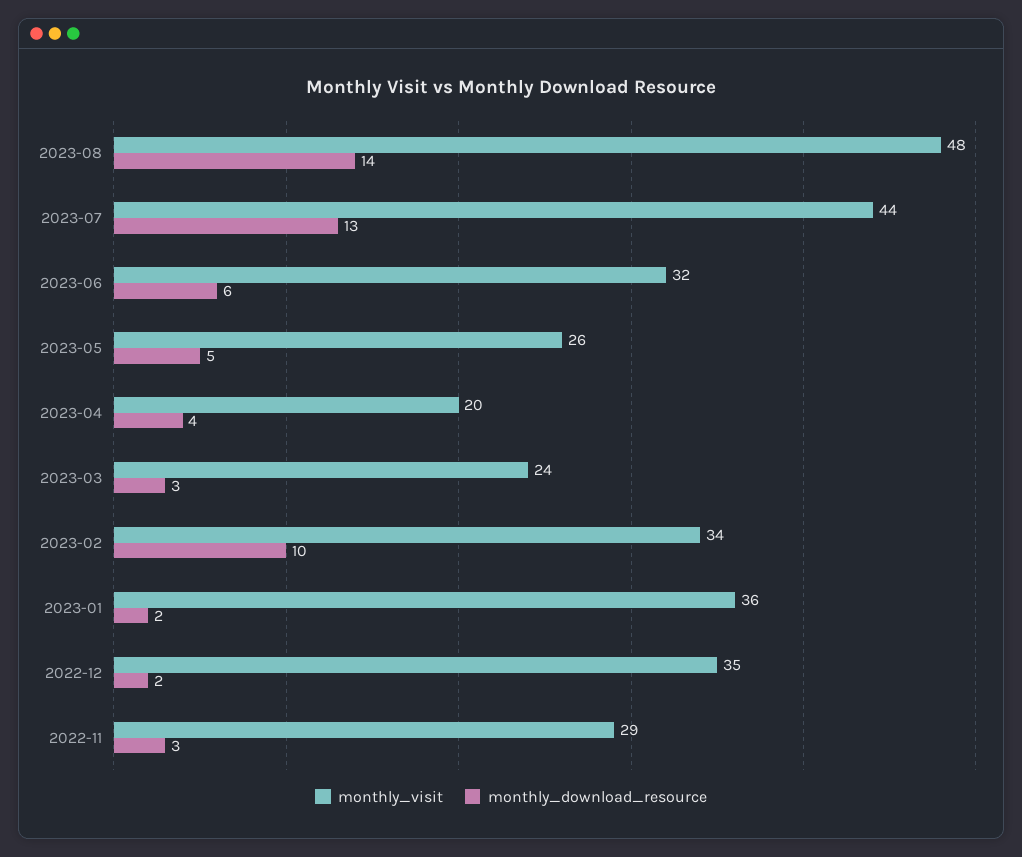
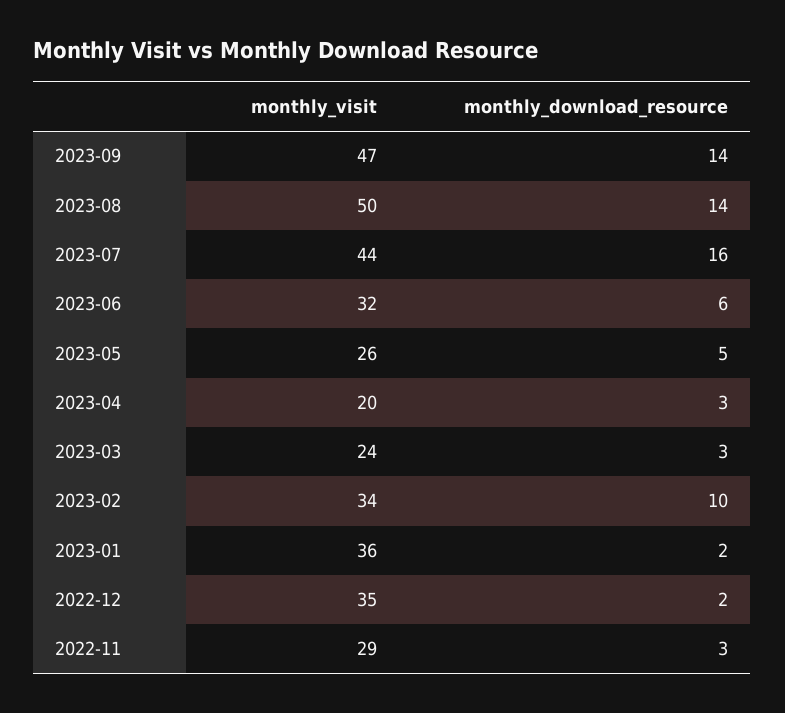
monthly_visit, 2023-08: 48 -> 50
monthly_download_resource, 2023-07: 13 -> 16
monthly_download_resource, 2023-04: 4 -> 3
monthly_visit, 2023-09: none -> 47
monthly_download_resource, 2023-09: none -> 14

